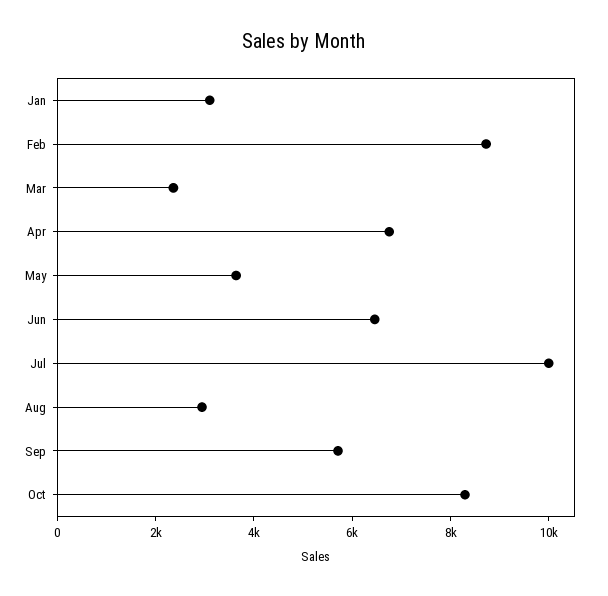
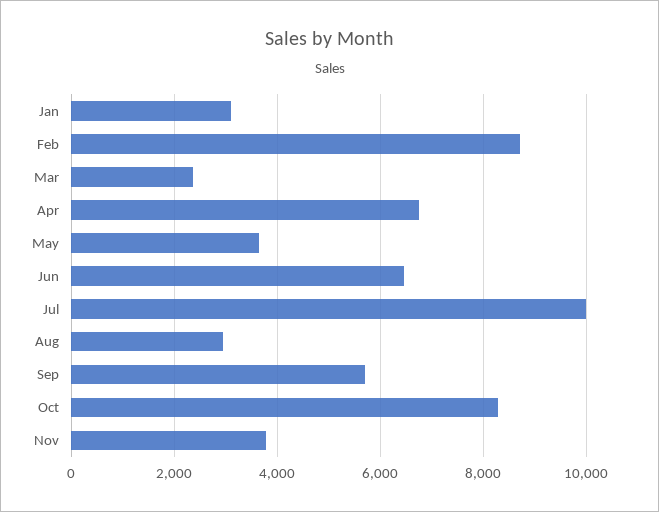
Nov: none -> 3800

